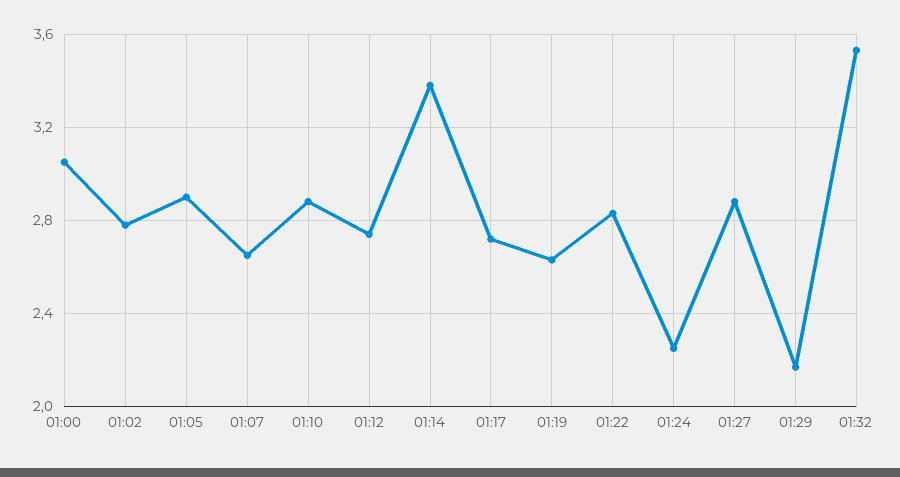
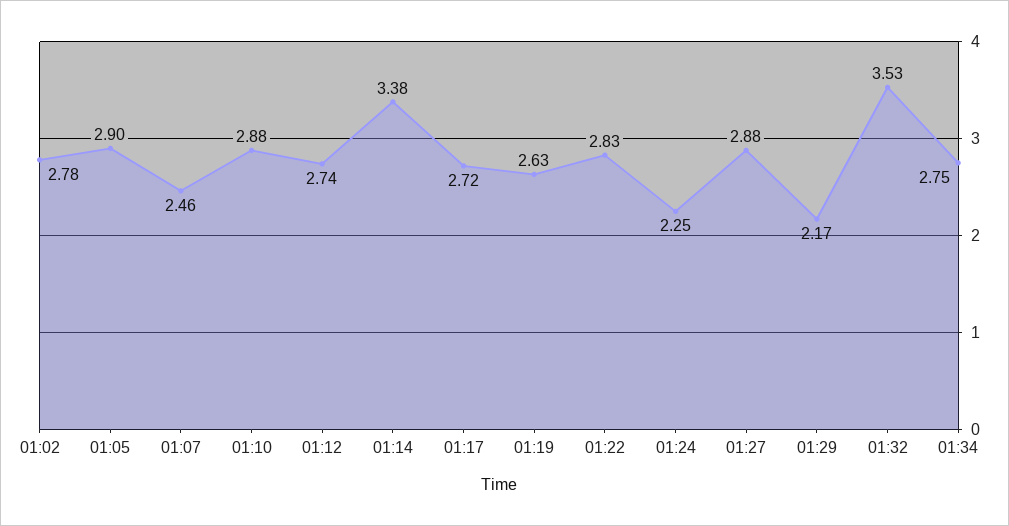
01:00: 3.05 -> none
01:07: 2.65 -> 2.46
01:34: none -> 2.75

